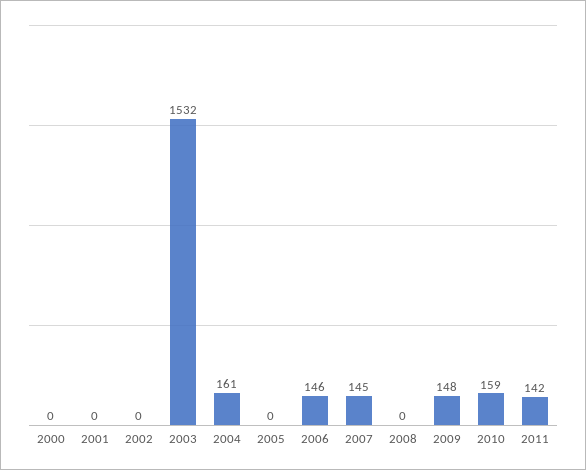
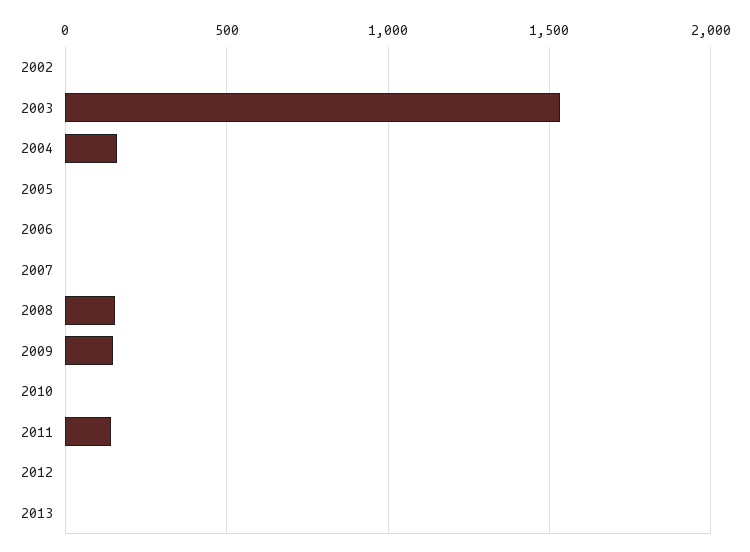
2000: 0 -> none
2001: 0 -> none
2006: 146 -> 0
2007: 145 -> 0
2008: 0 -> 150
2010: 159 -> 0
2012: none -> 0
2013: none -> 0

